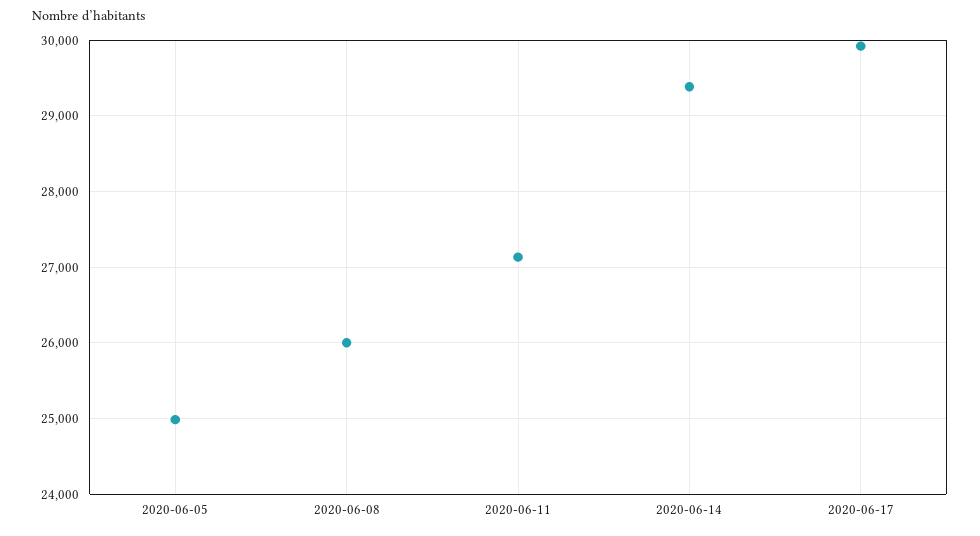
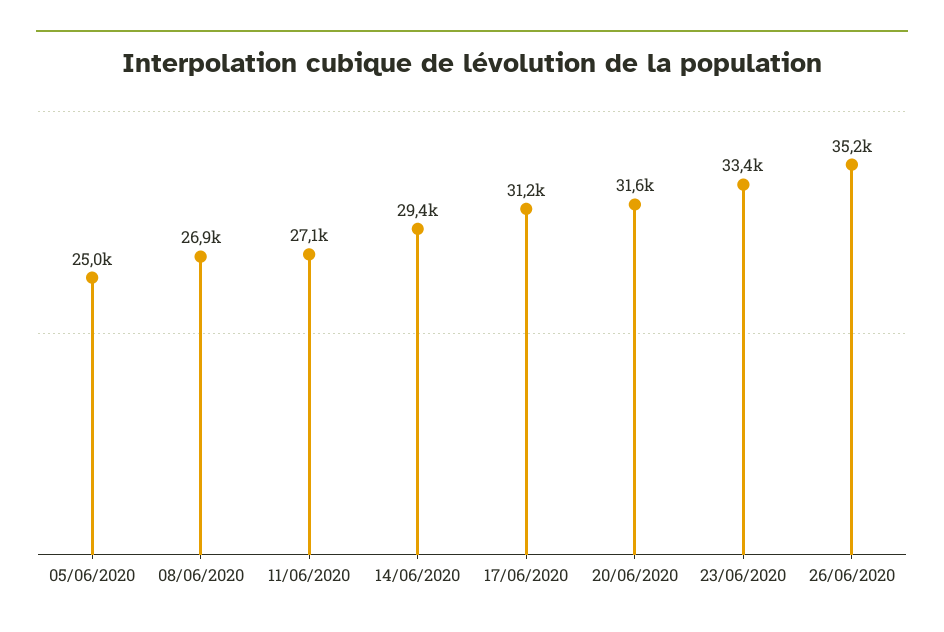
2020-06-08: 26000 -> 26900
2020-06-17: 29900 -> 31200
20/06/2020: none -> 31600
23/06/2020: none -> 33400
26/06/2020: none -> 35200

